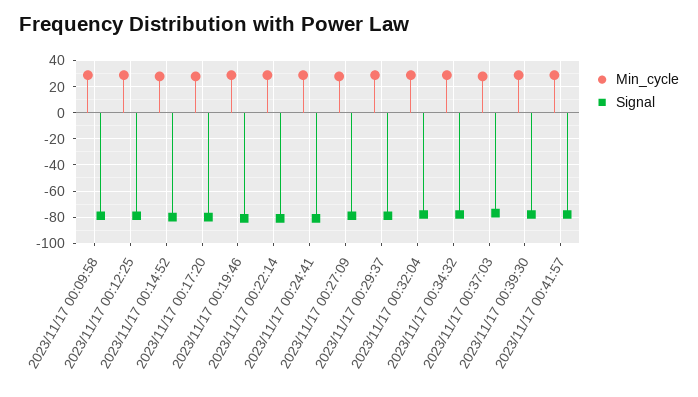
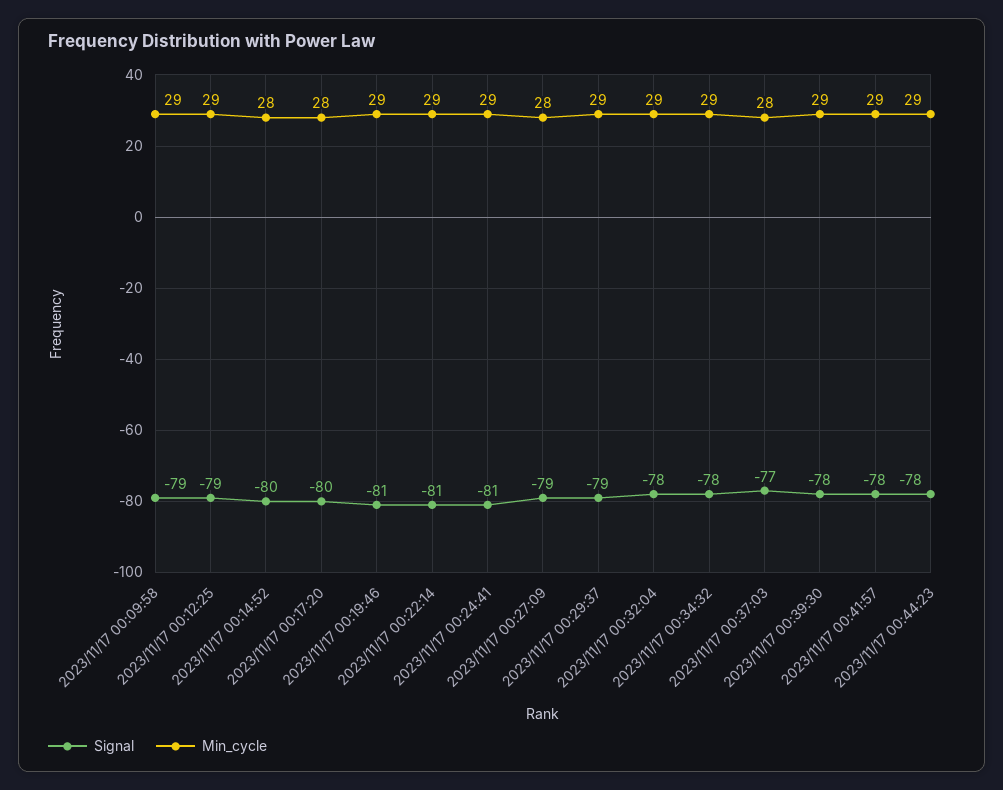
Signal, 2023/11/17 00:44:23: none -> -78
Min_cycle, 2023/11/17 00:44:23: none -> 29

